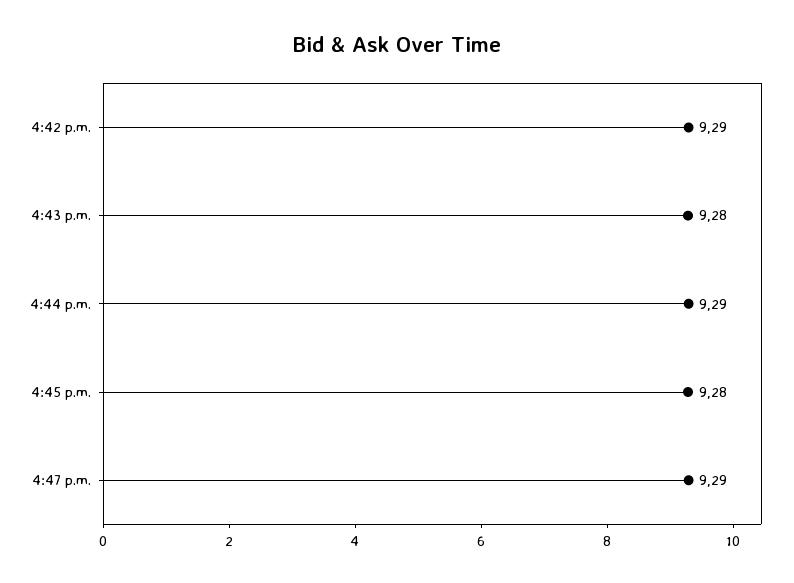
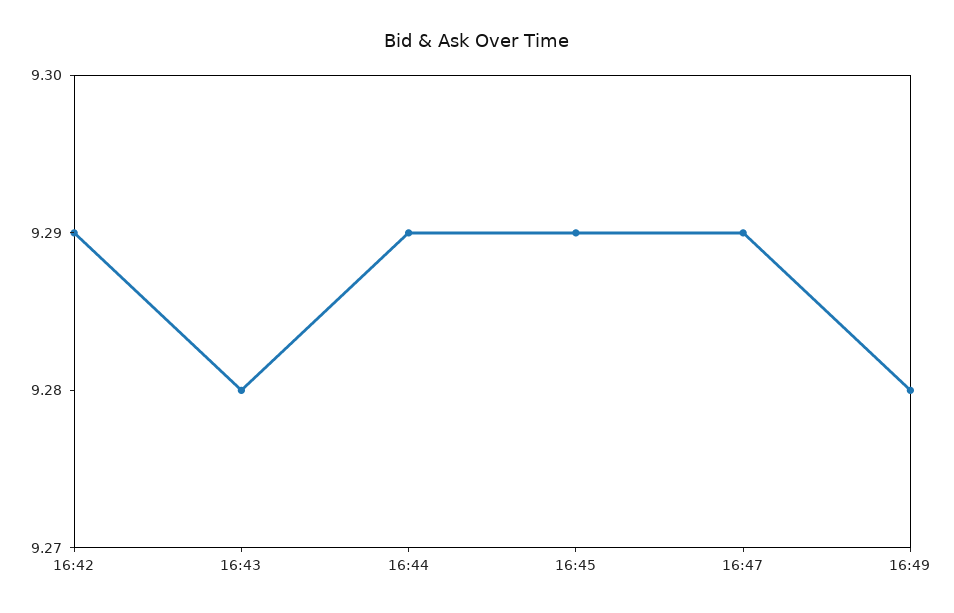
4:45 p.m.: 9.28 -> 9.29
16:49: none -> 9.28

